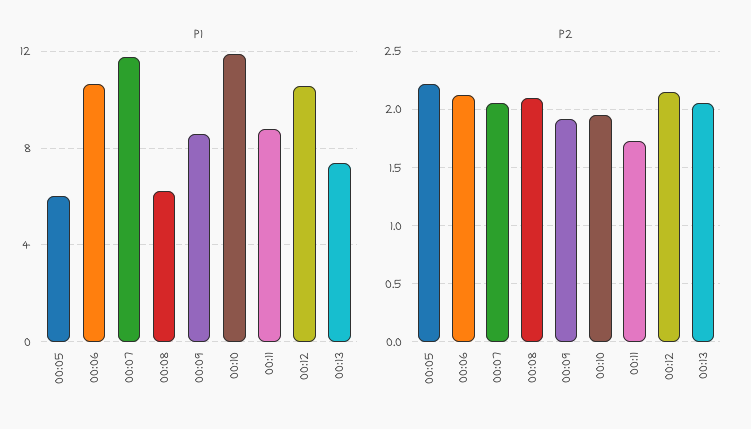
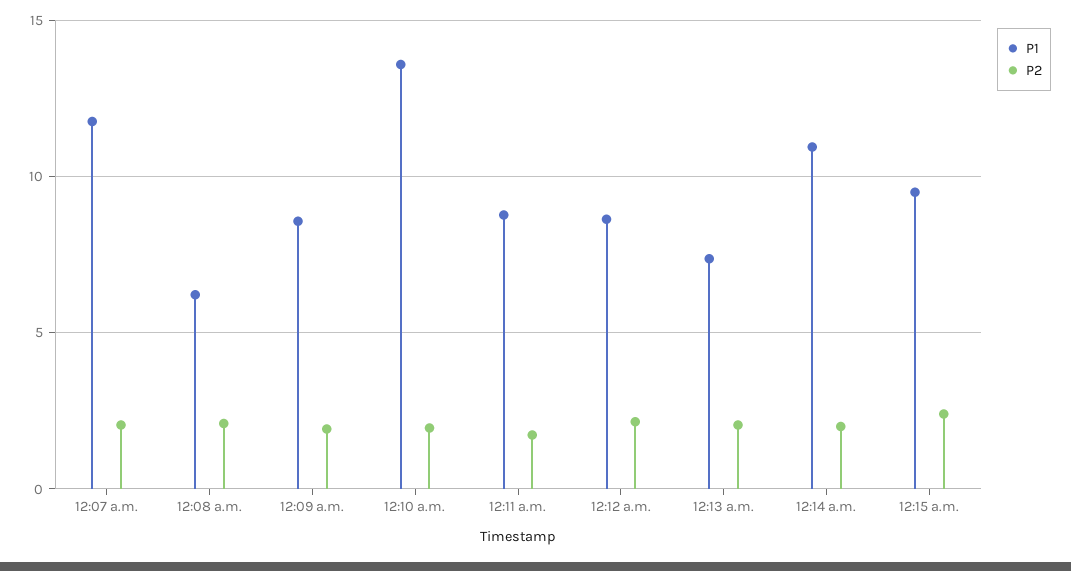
P1, 00:05: 6 -> none
P1, 00:06: 10.5 -> none
P1, 00:10: 12 -> 13.5
P1, 00:12: 10.5 -> 8.5
P2, 00:05: 2.2 -> none
P2, 00:06: 2.1 -> none
P1, 12:14 a.m.: none -> 11
P2, 12:14 a.m.: none -> 2
P1, 12:15 a.m.: none -> 9.5
P2, 12:15 a.m.: none -> 2.5

